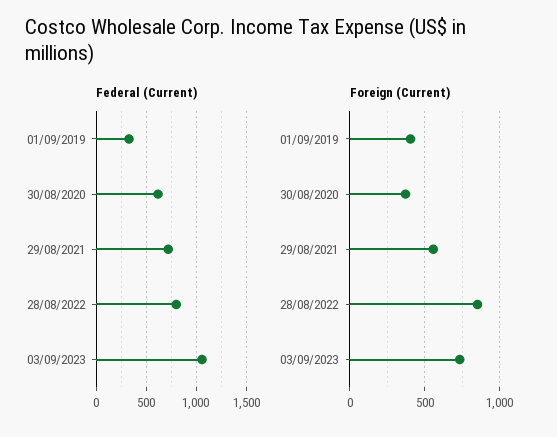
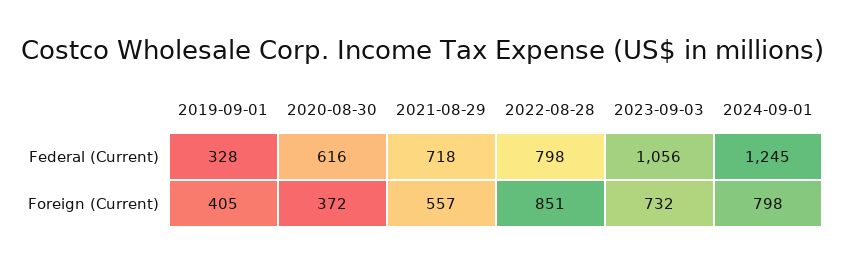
Federal (Current), 2024-09-01: none -> 1245
Foreign (Current), 2024-09-01: none -> 798

